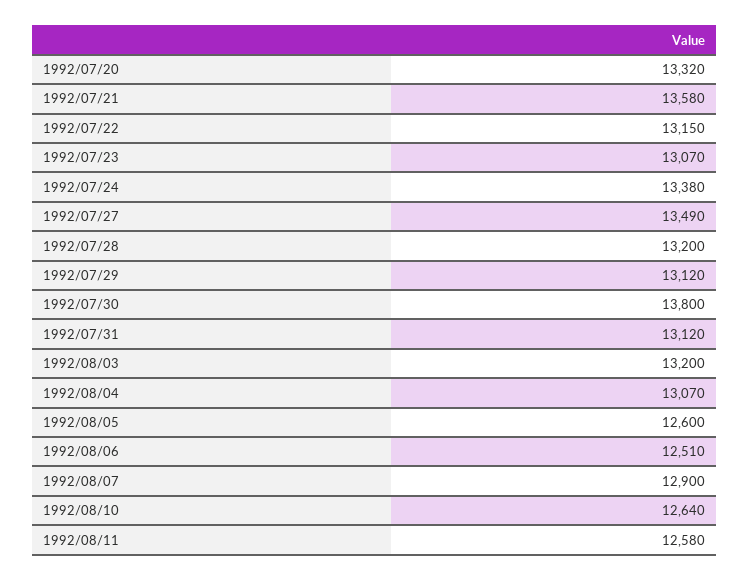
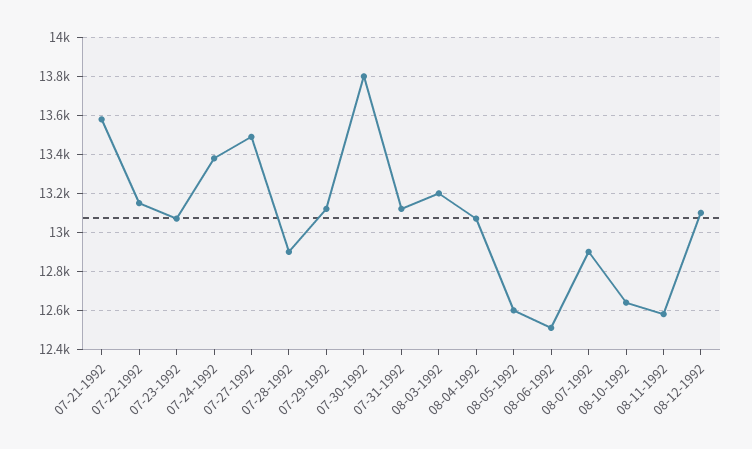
1992/07/20: 13320 -> none
1992/07/28: 13200 -> 12900
08-12-1992: none -> 13100

